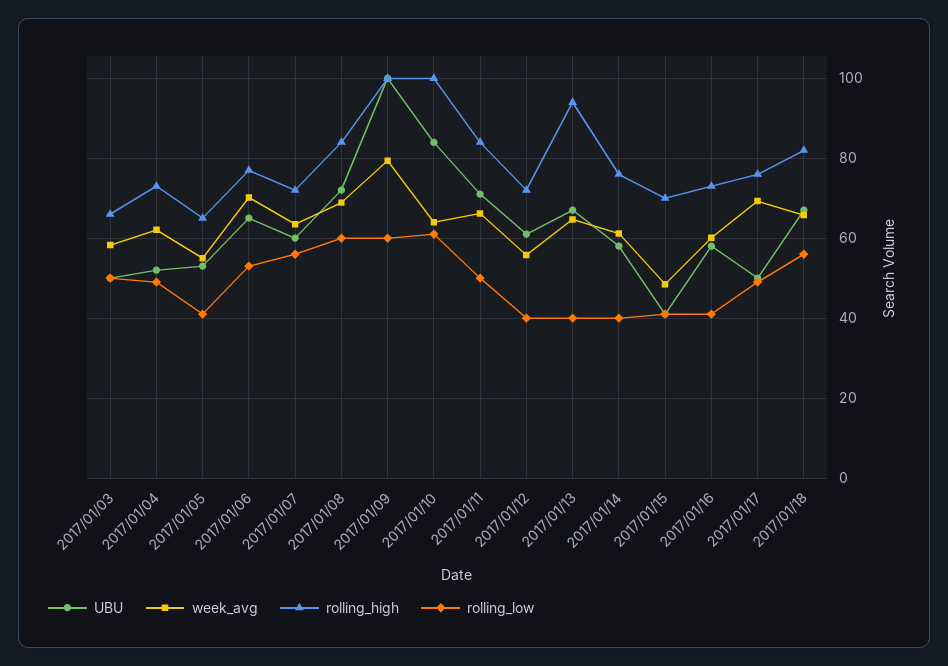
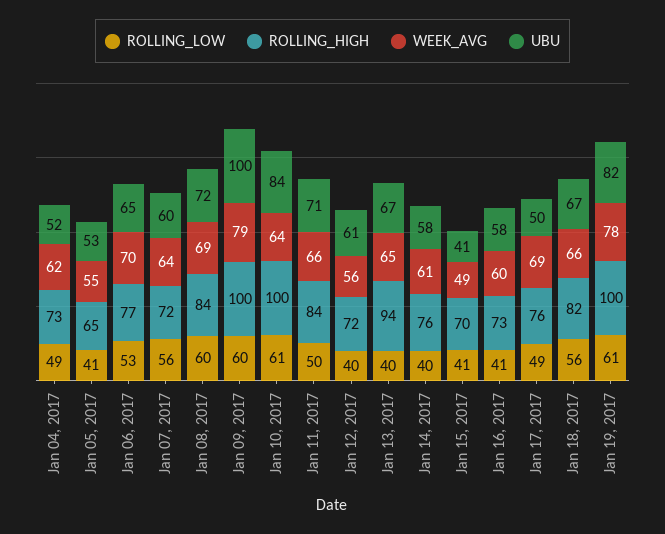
UBU, 2017/01/03: 50 -> none
week_avg, 2017/01/03: 58 -> none
rolling_high, 2017/01/03: 66 -> none
rolling_low, 2017/01/03: 50 -> none
rolling_low, Jan 19, 2017: none -> 61
rolling_high, Jan 19, 2017: none -> 100
week_avg, Jan 19, 2017: none -> 78
UBU, Jan 19, 2017: none -> 82

